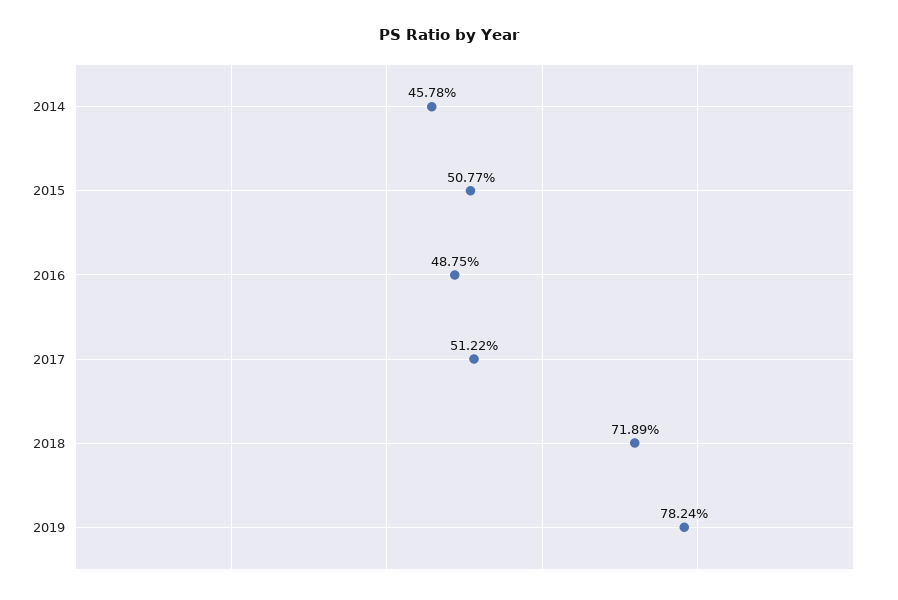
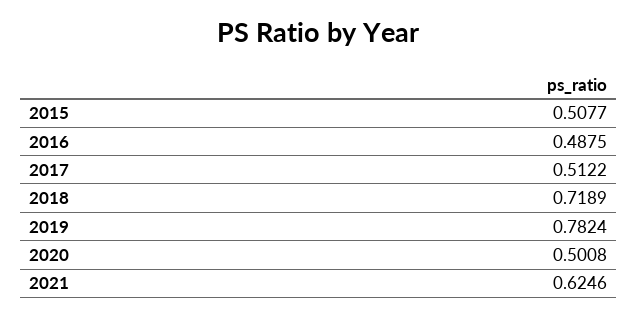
2014: 0.4578 -> none
2020: none -> 0.5008
2021: none -> 0.6246

